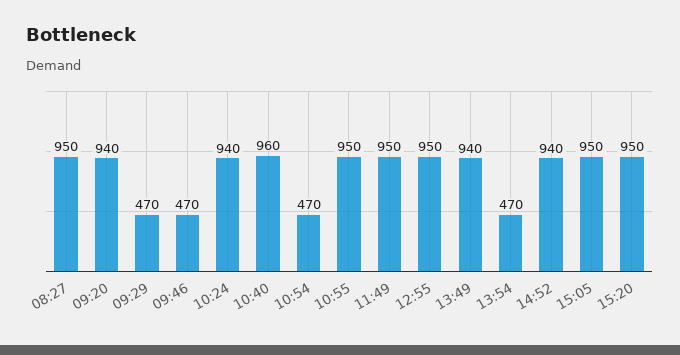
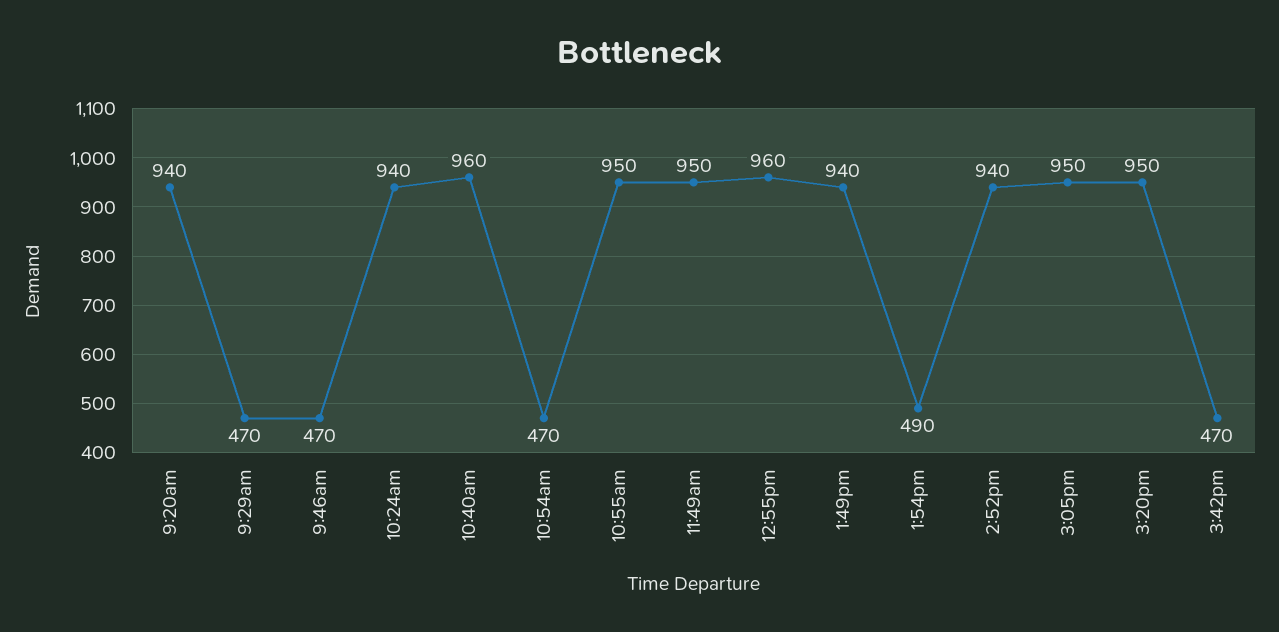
08:27: 950 -> none
12:55: 950 -> 960
13:54: 470 -> 490
3:42pm: none -> 470

